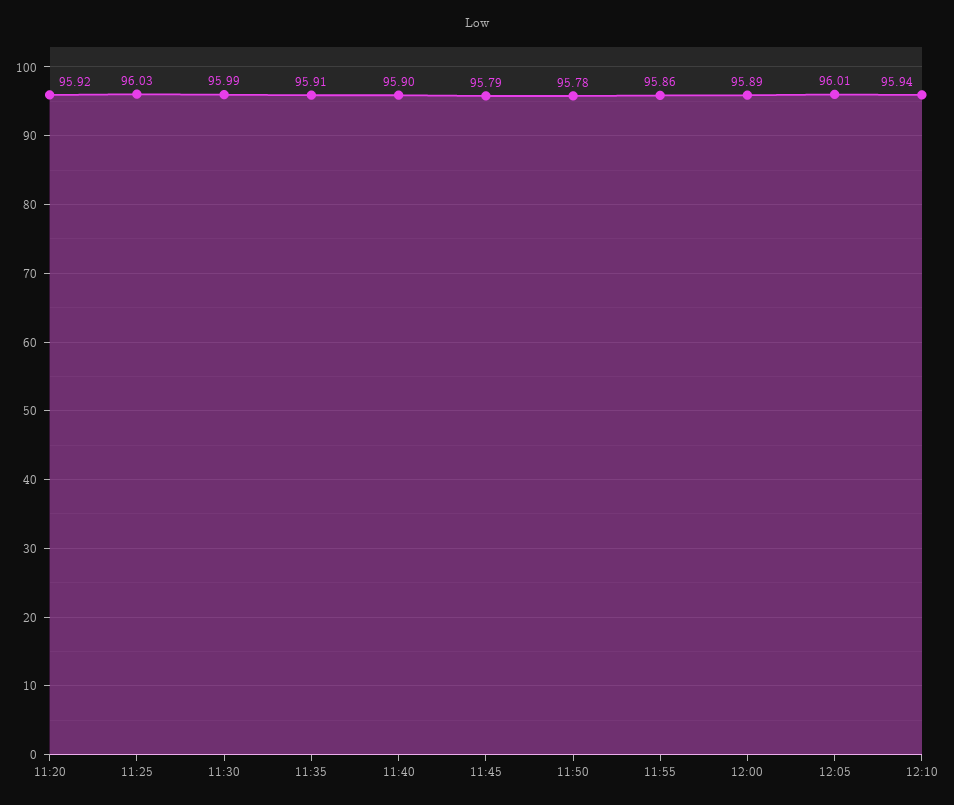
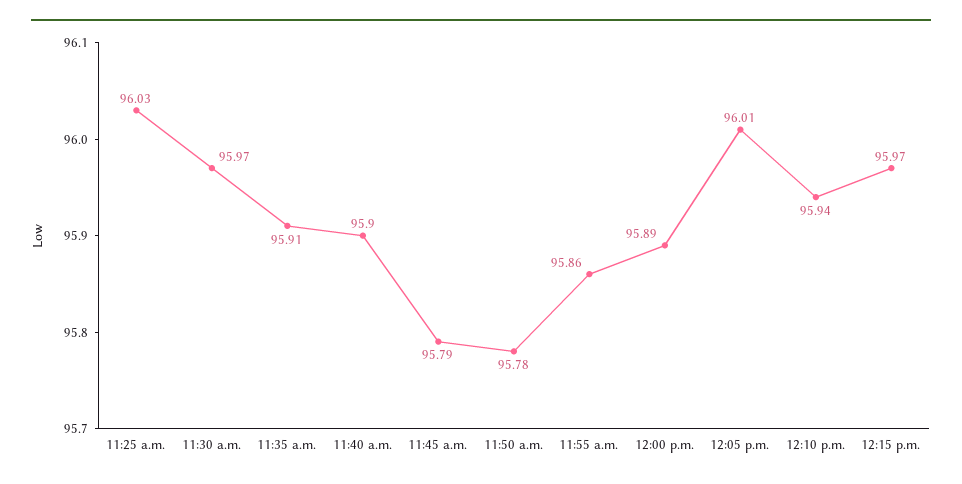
11:20: 95.92 -> none
11:30: 95.99 -> 95.97
12:15 p.m.: none -> 95.97

